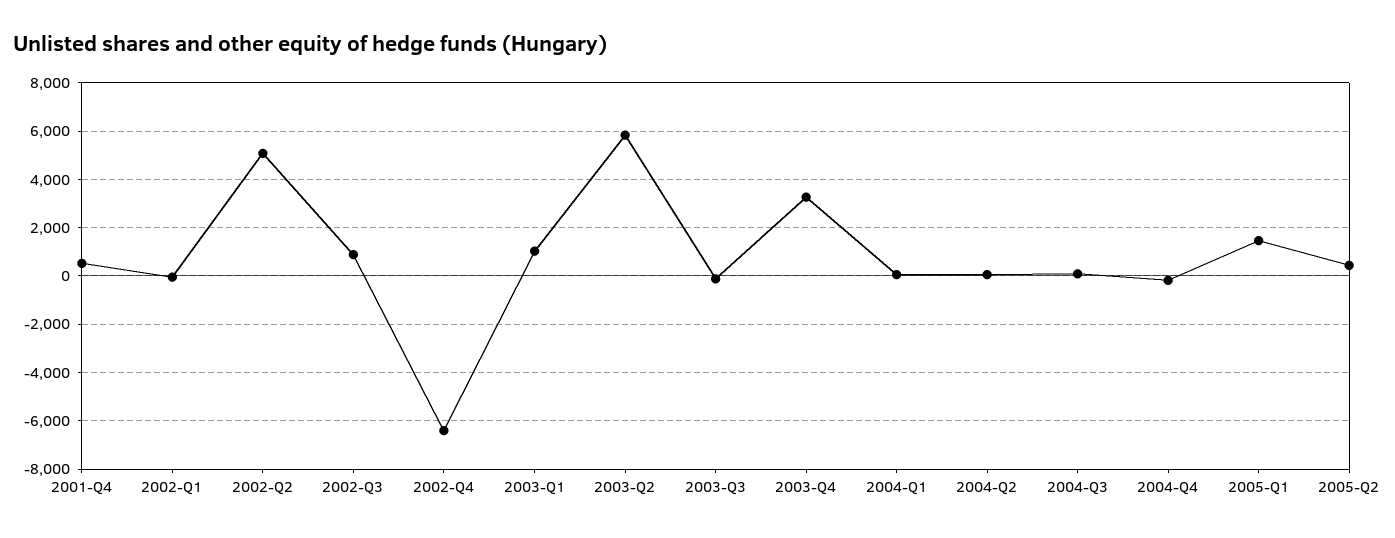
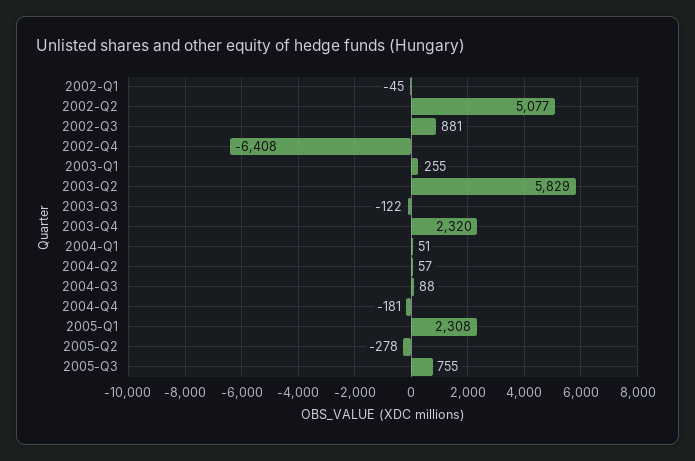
2001-Q4: 500 -> none
2003-Q1: 1000 -> 255
2003-Q4: 3250 -> 2320
2005-Q1: 1500 -> 2308
2005-Q2: 500 -> -278
2005-Q3: none -> 755

